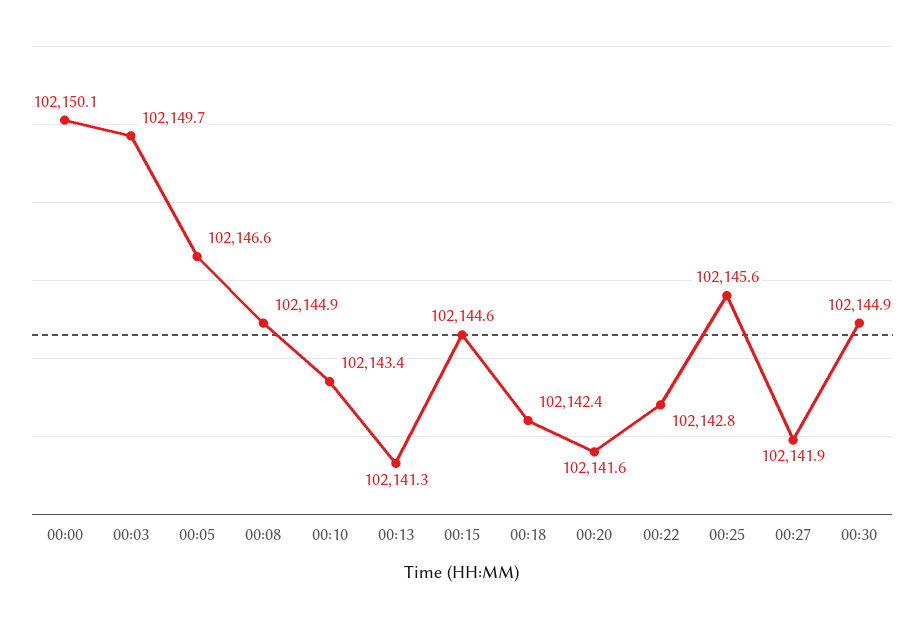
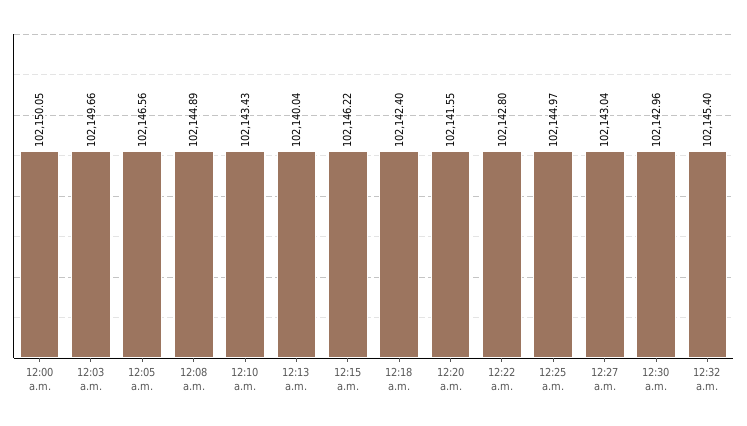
00:13: 102141.3 -> 102140.04
00:15: 102144.6 -> 102146.22
00:25: 102145.6 -> 102144.97
00:27: 102141.9 -> 102143.04
00:30: 102144.9 -> 102142.96
12:32 a.m.: none -> 102145.4

